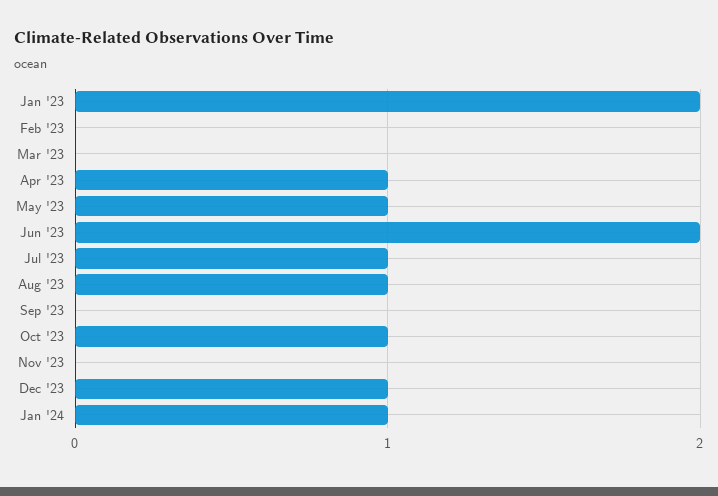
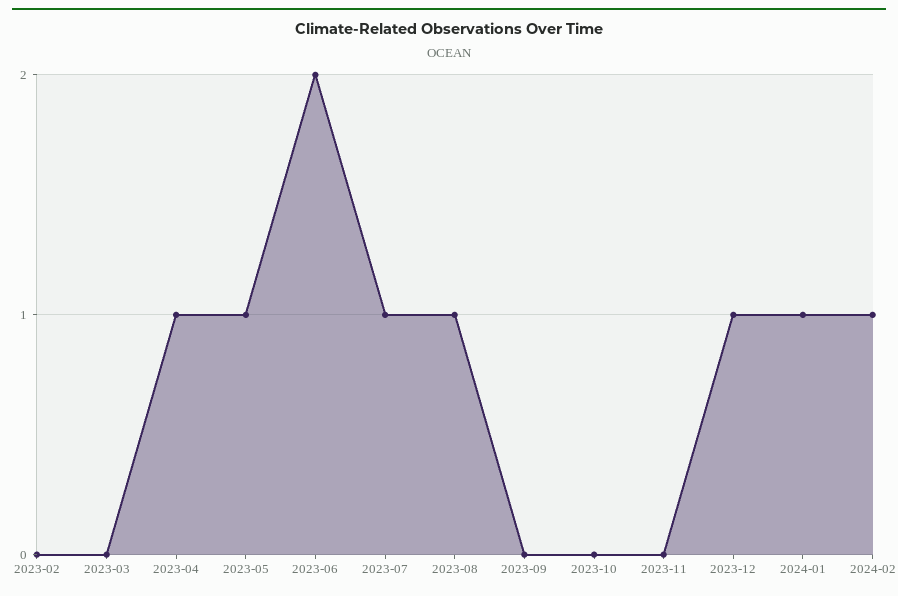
Jan '23: 2 -> none
Oct '23: 1 -> 0
2024-02: none -> 1

